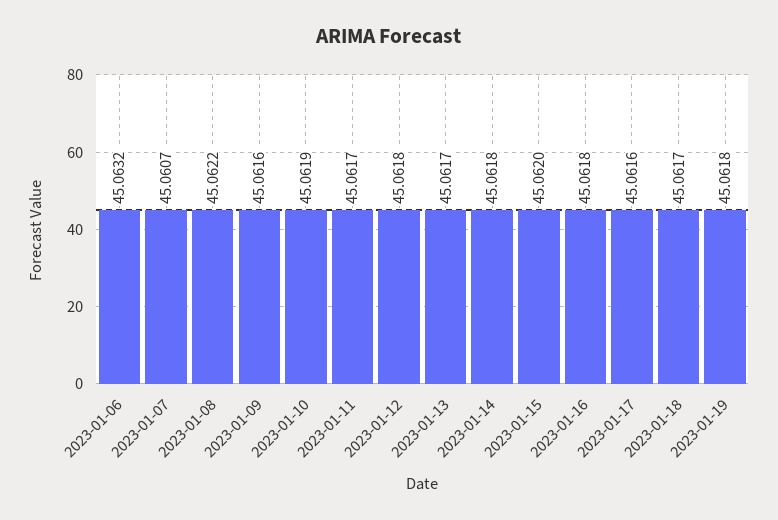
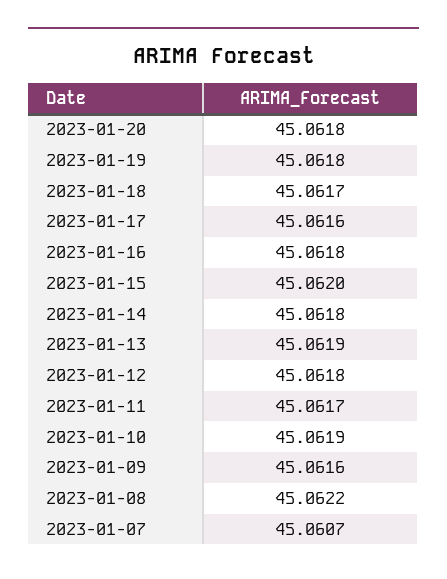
2023-01-06: 45.0632 -> none
2023-01-13: 45.0617 -> 45.0619
2023-01-20: none -> 45.0618

